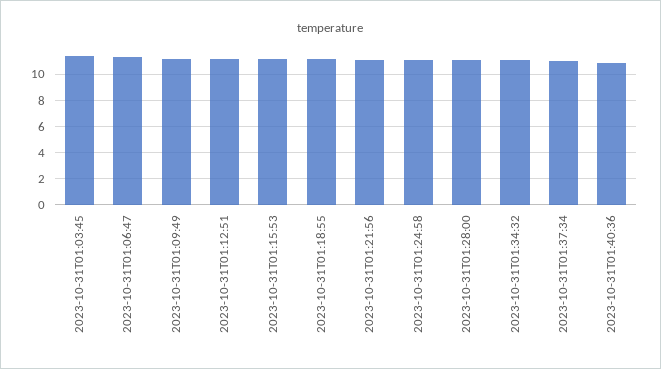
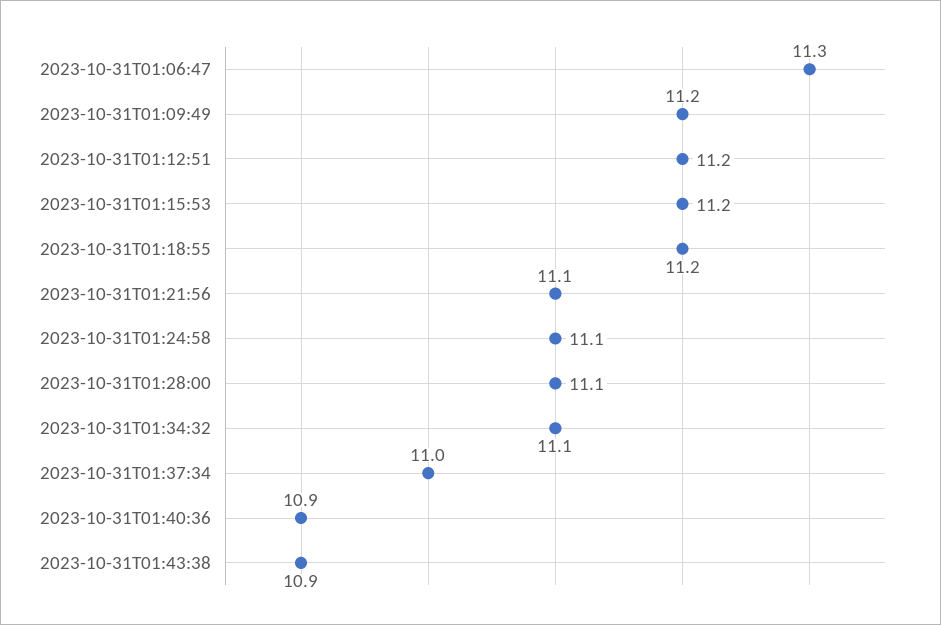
2023-10-31T01:03:45: 11.5 -> none
2023-10-31T01:43:38: none -> 10.9

